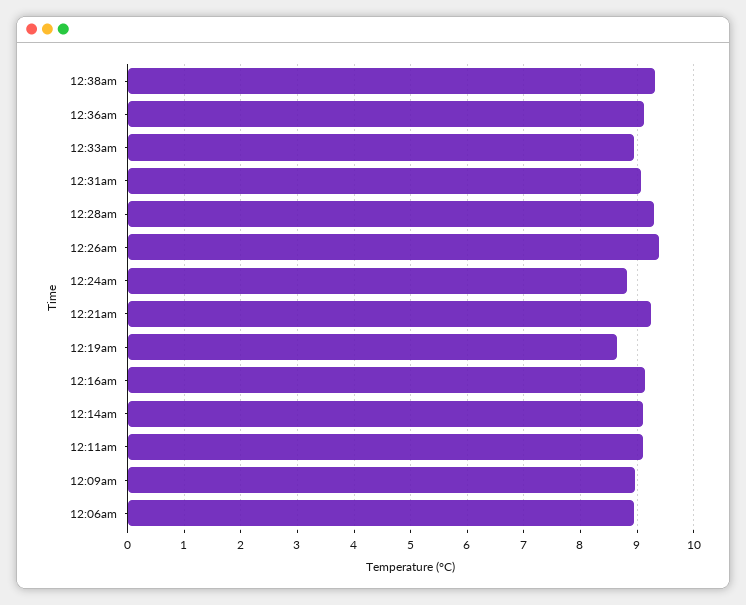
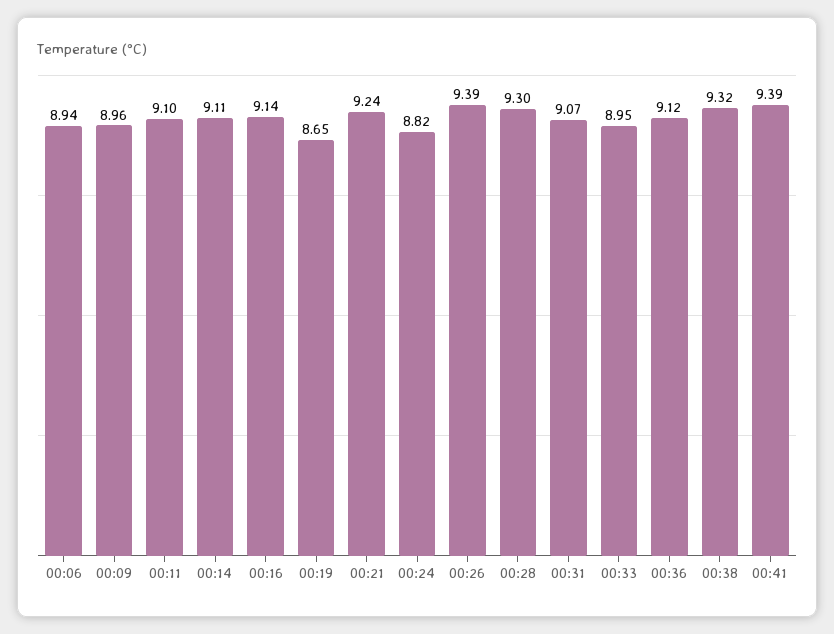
00:41: none -> 9.39

